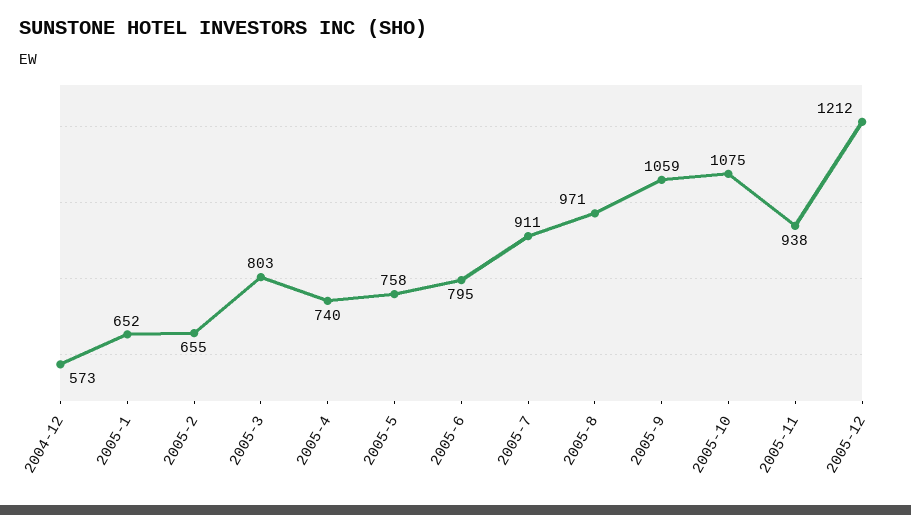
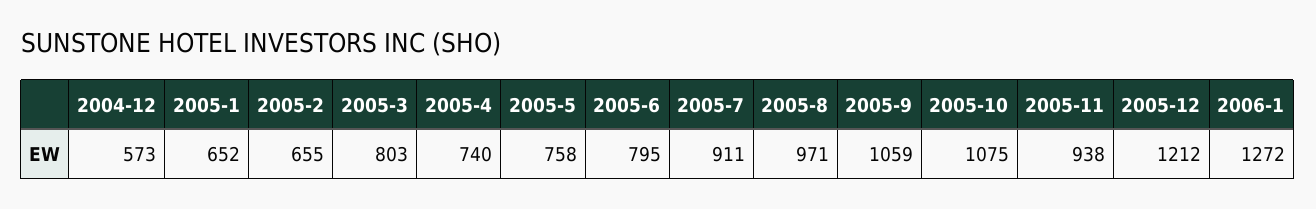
2006-1: none -> 1272

